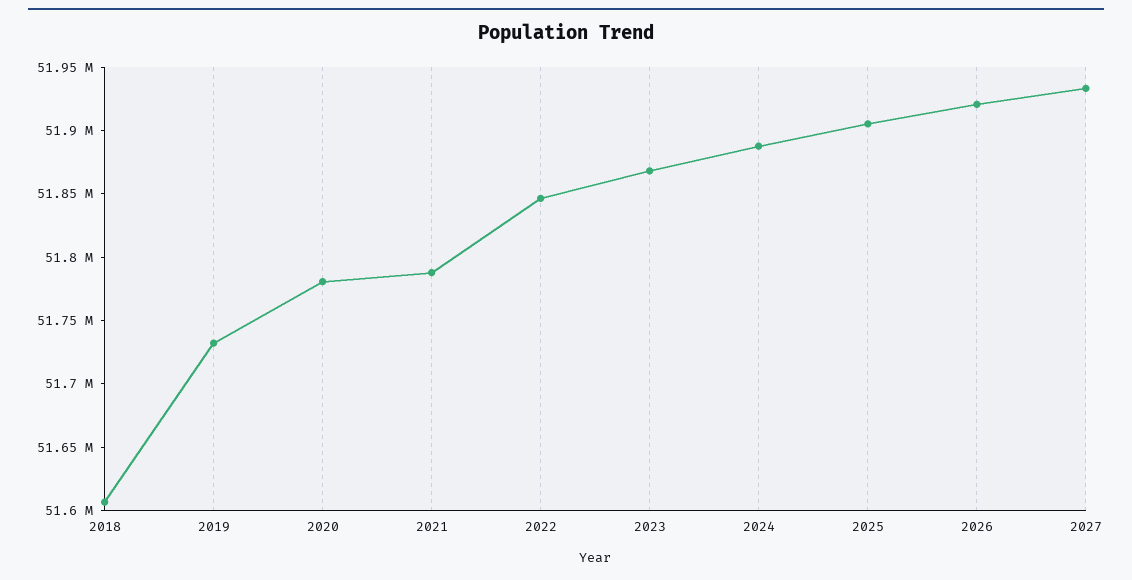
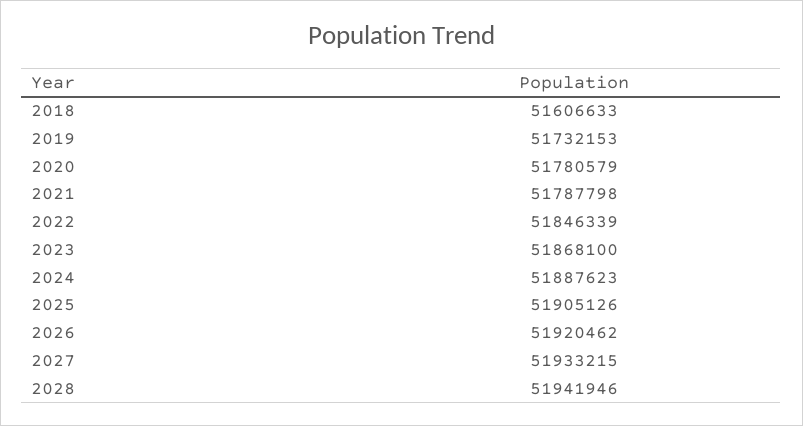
2028: none -> 51941946

